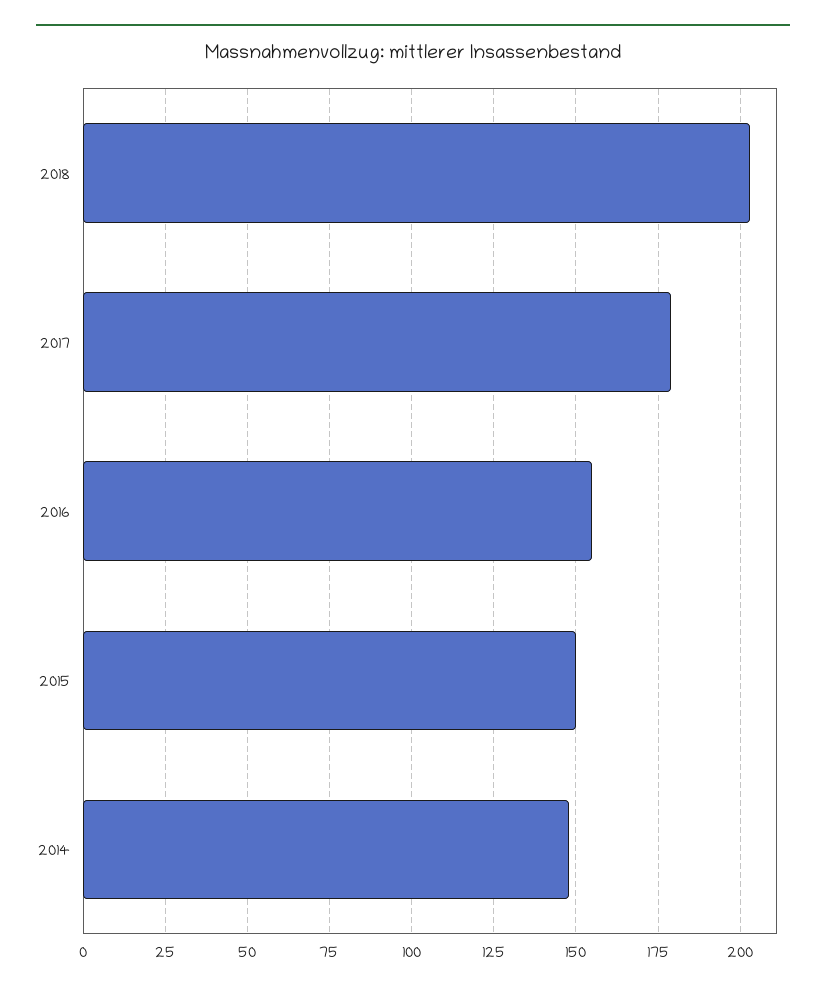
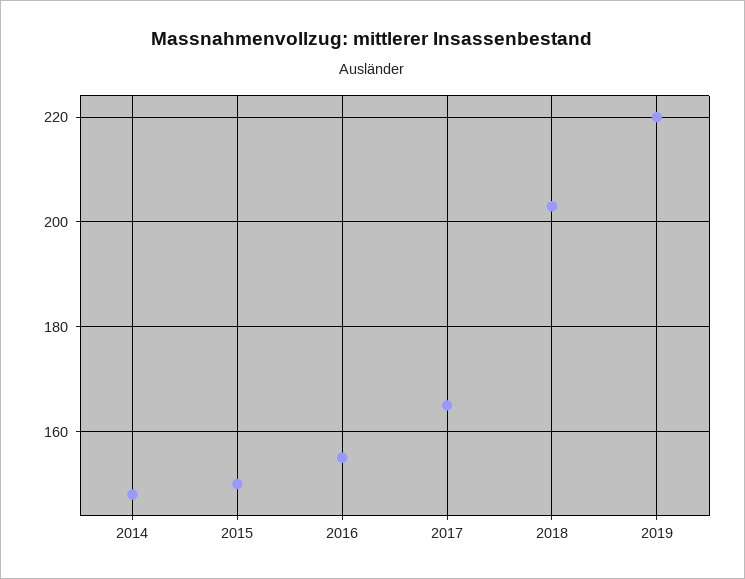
2017: 180 -> 165
2019: none -> 220

